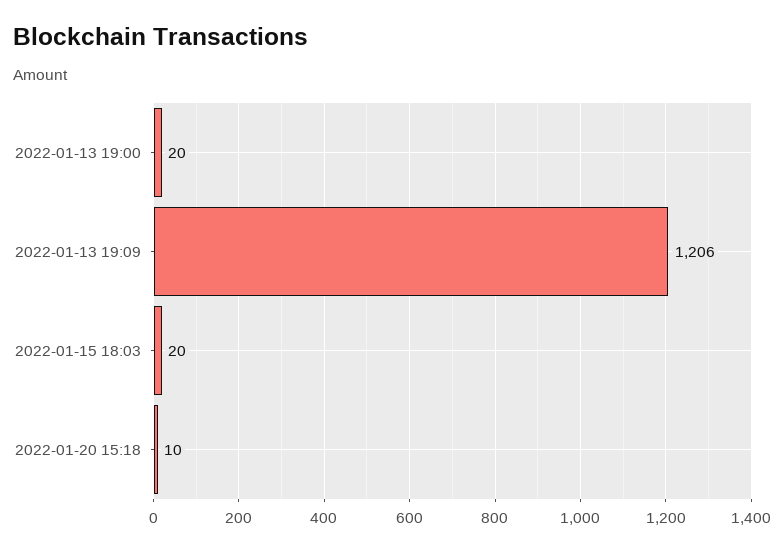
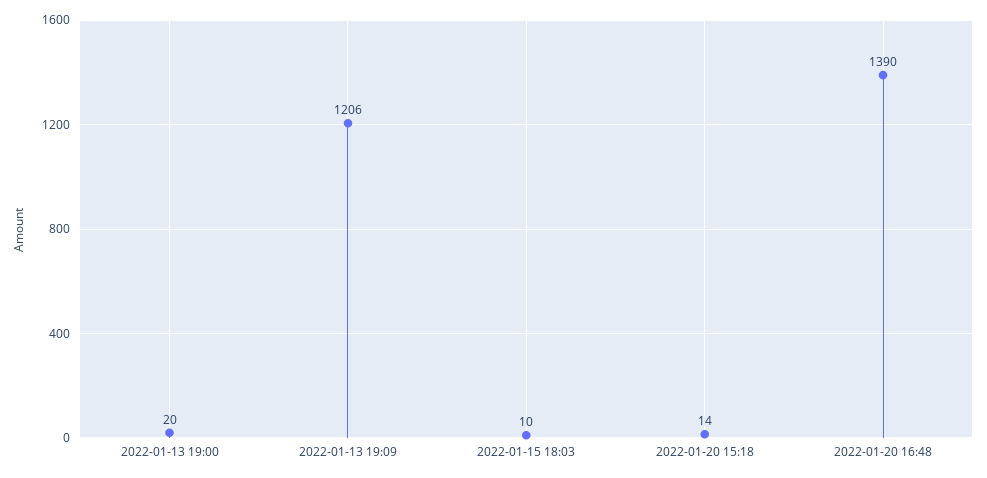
2022-01-15 18:03: 20 -> 10
2022-01-20 15:18: 10 -> 14
2022-01-20 16:48: none -> 1390

